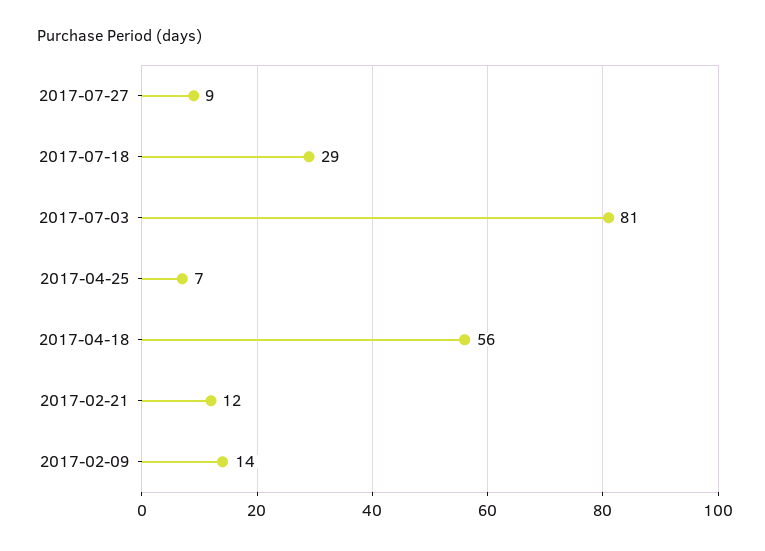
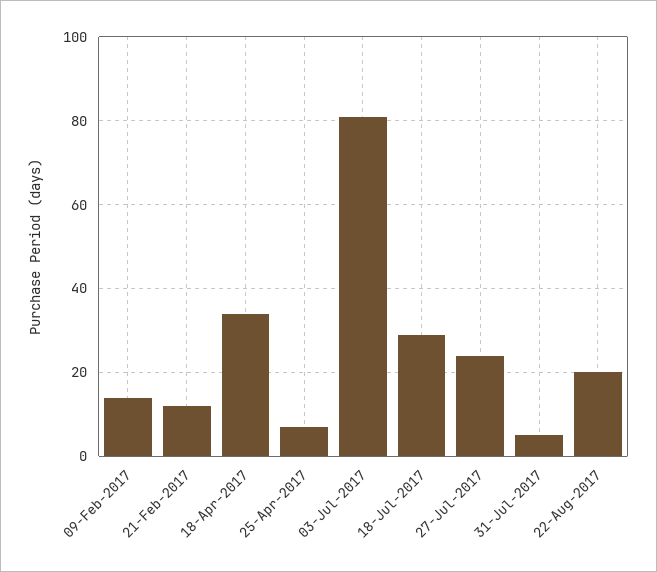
2017-07-27: 9 -> 25
2017-04-18: 56 -> 35
31-Jul-2017: none -> 5
22-Aug-2017: none -> 20

